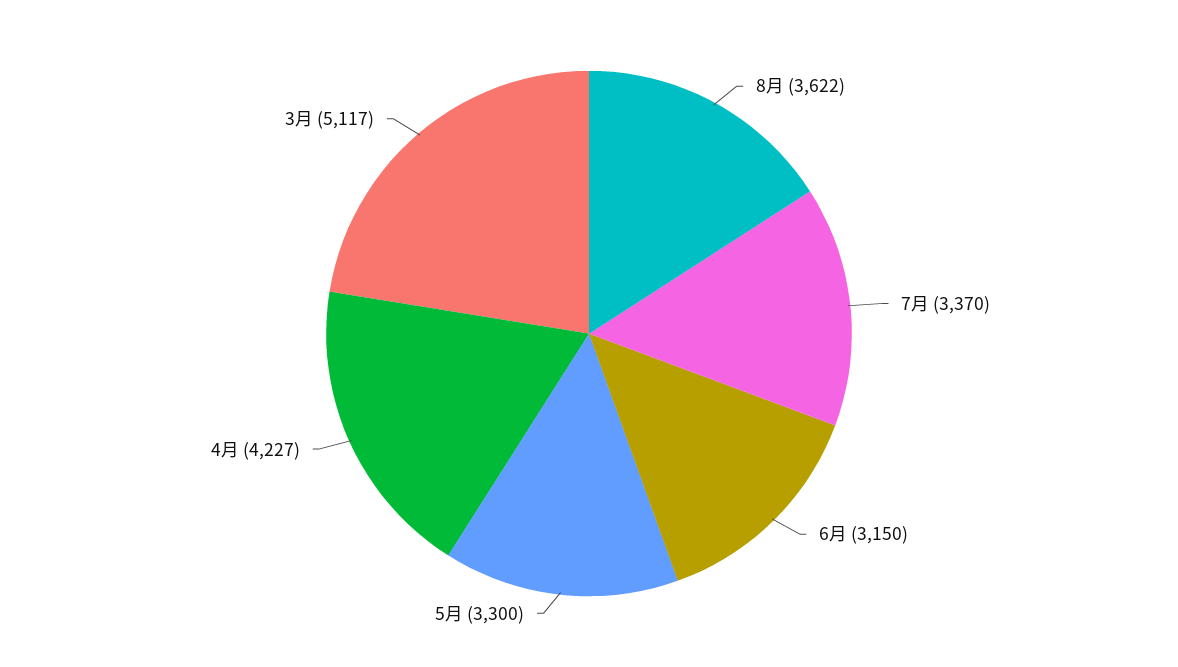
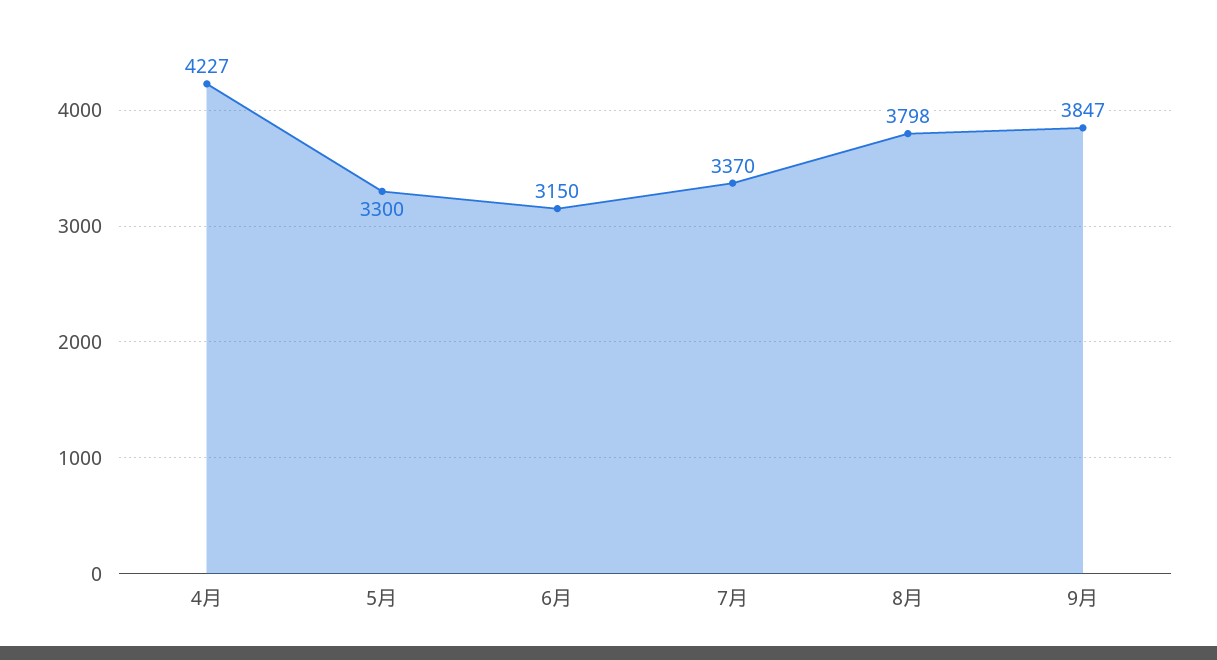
8月: 3622 -> 3798
3月: 5117 -> none
9月: none -> 3847

